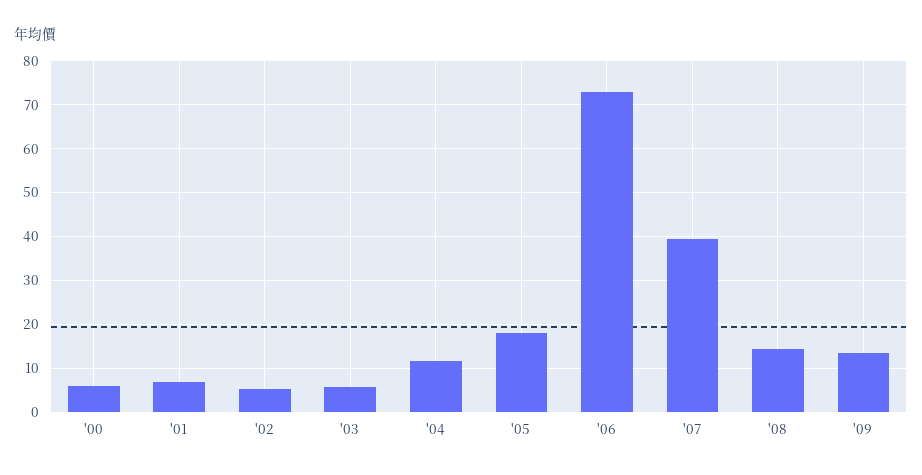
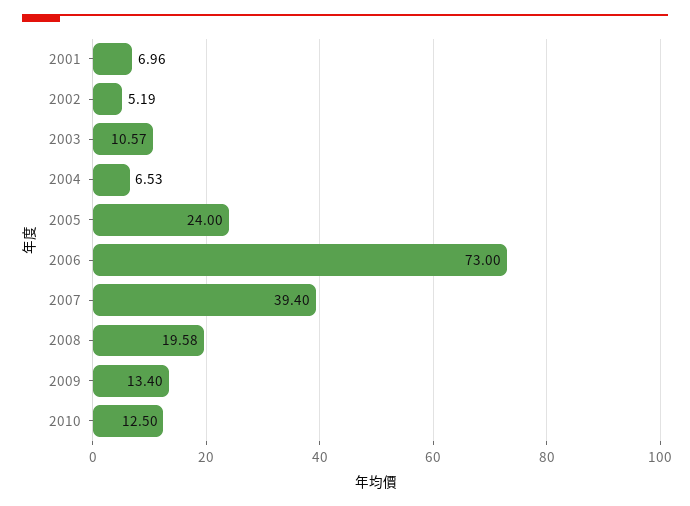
'00: 6 -> none
'03: 6 -> 10.57
'04: 12 -> 6.53
'05: 18 -> 24
'08: 14 -> 19.58
2010: none -> 12.5

